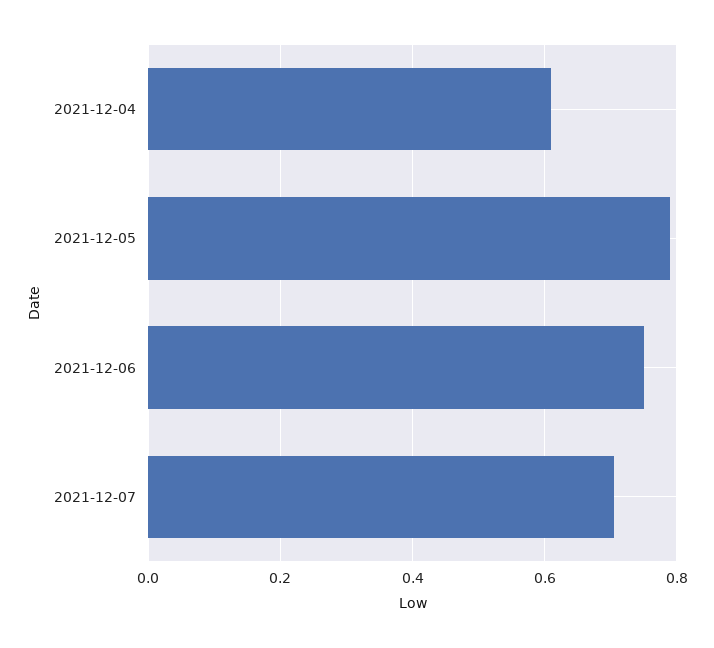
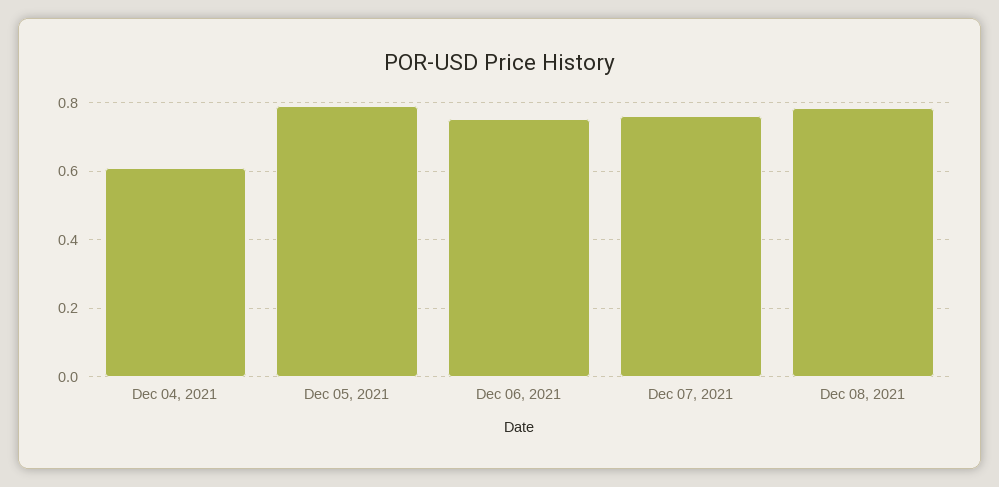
2021-12-07: 0.7 -> 0.76
Dec 08, 2021: none -> 0.78

